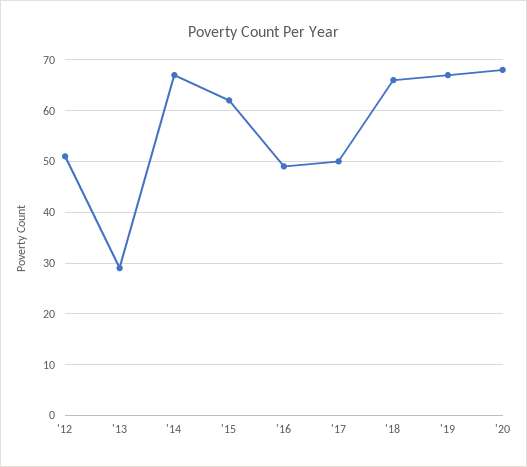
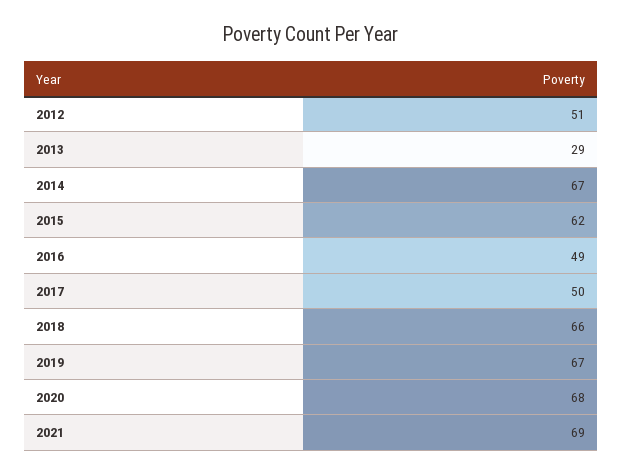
2021: none -> 69

